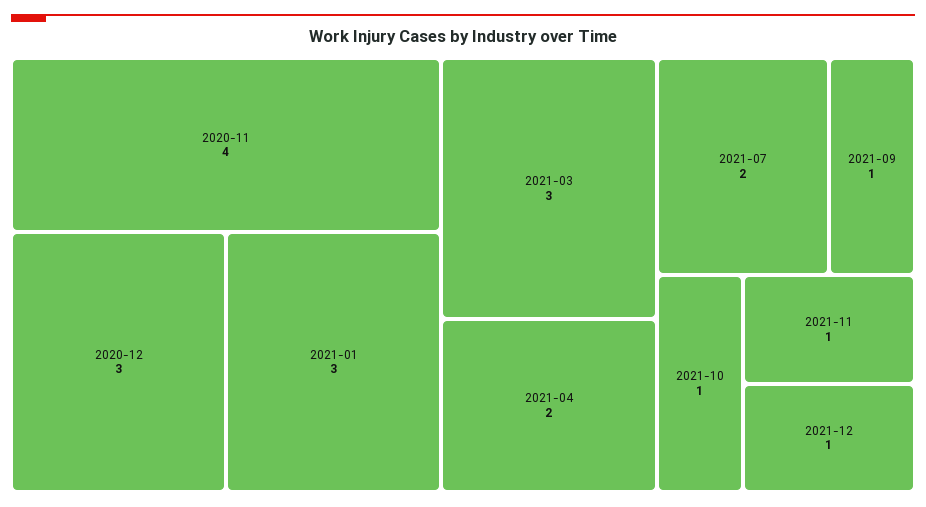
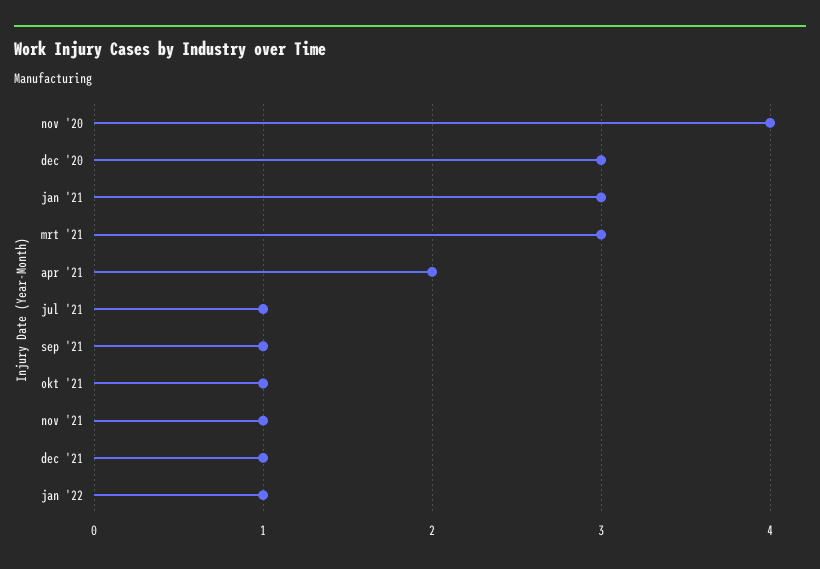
2021-07: 2 -> 1
jan '22: none -> 1

